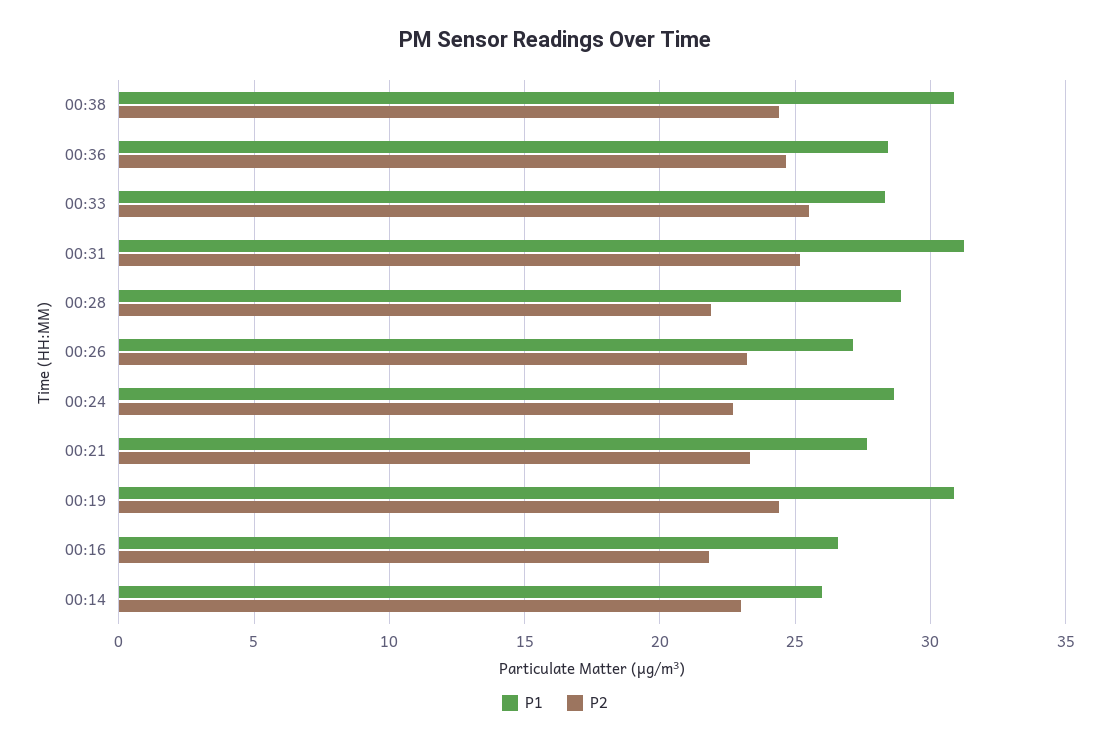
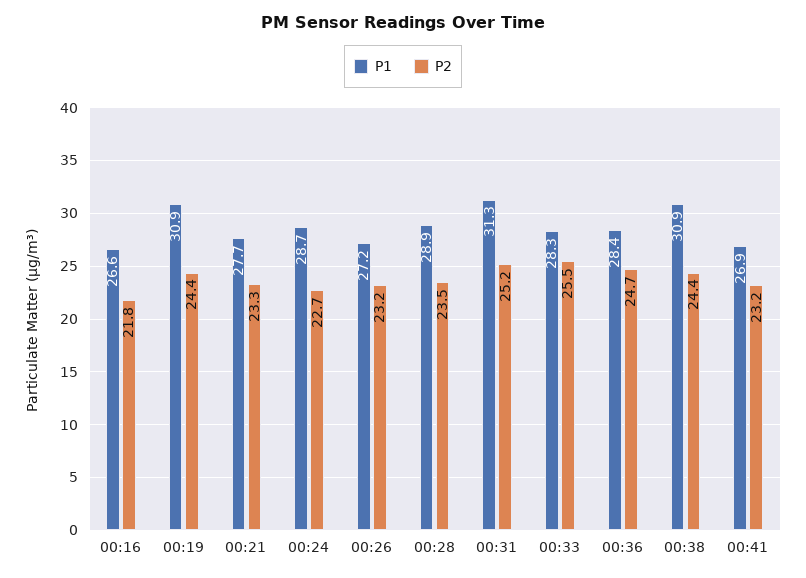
P2, 00:28: 22 -> 23.5
P1, 00:14: 26 -> none
P2, 00:14: 23 -> none
P1, 00:41: none -> 26.9
P2, 00:41: none -> 23.2

